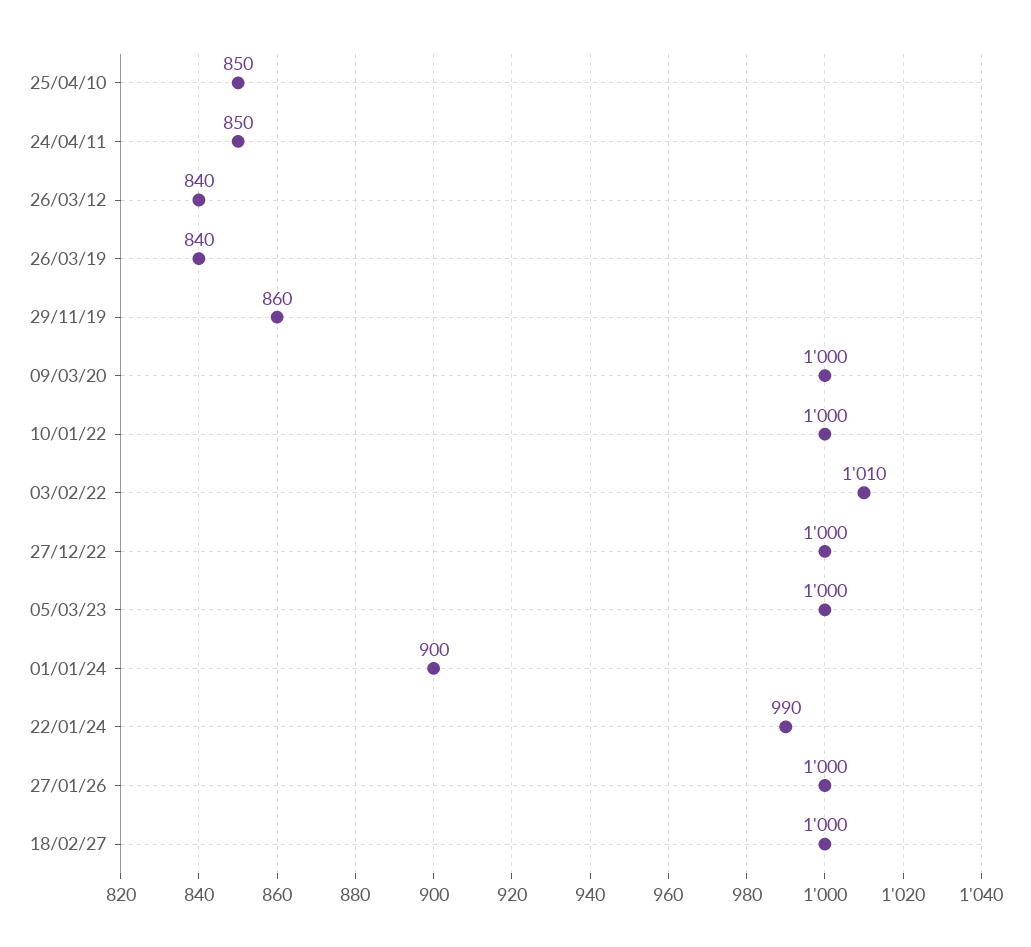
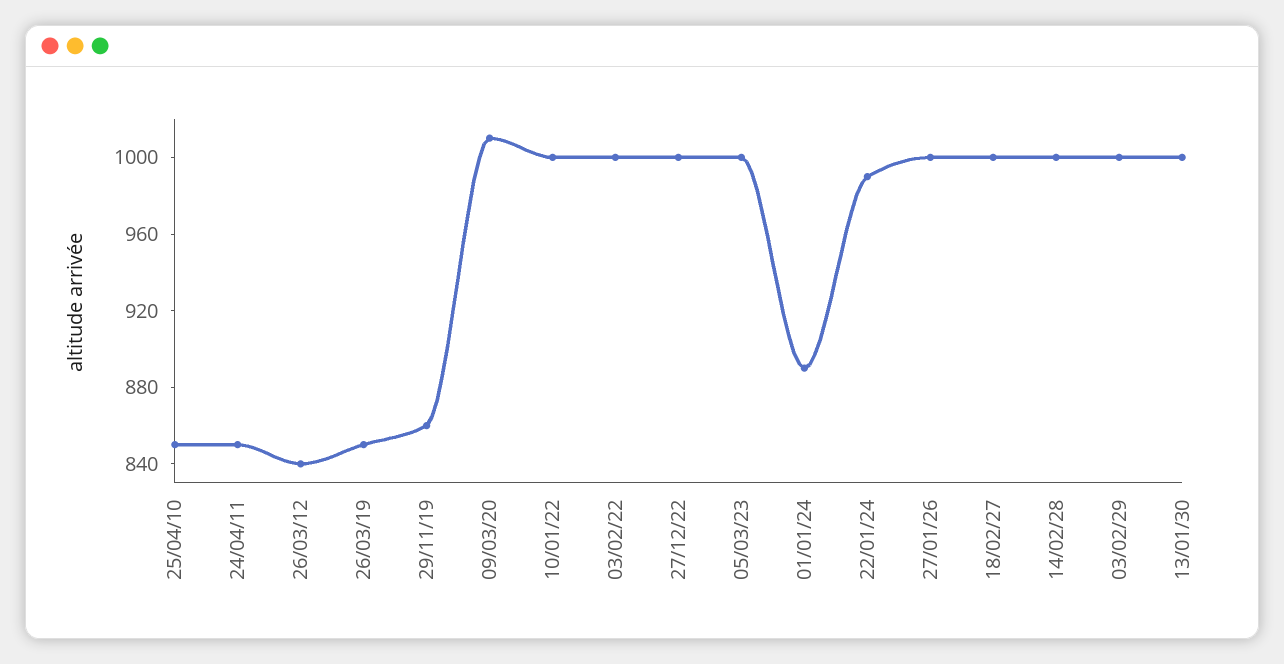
26/03/19: 840 -> 850
09/03/20: 1000 -> 1010
03/02/22: 1010 -> 1000
01/01/24: 900 -> 890
14/02/28: none -> 1000
03/02/29: none -> 1000
13/01/30: none -> 1000

